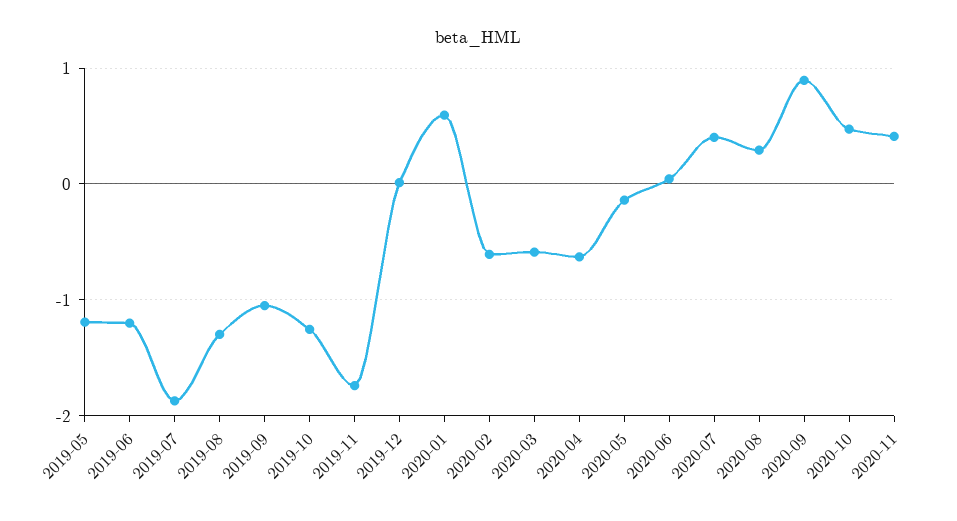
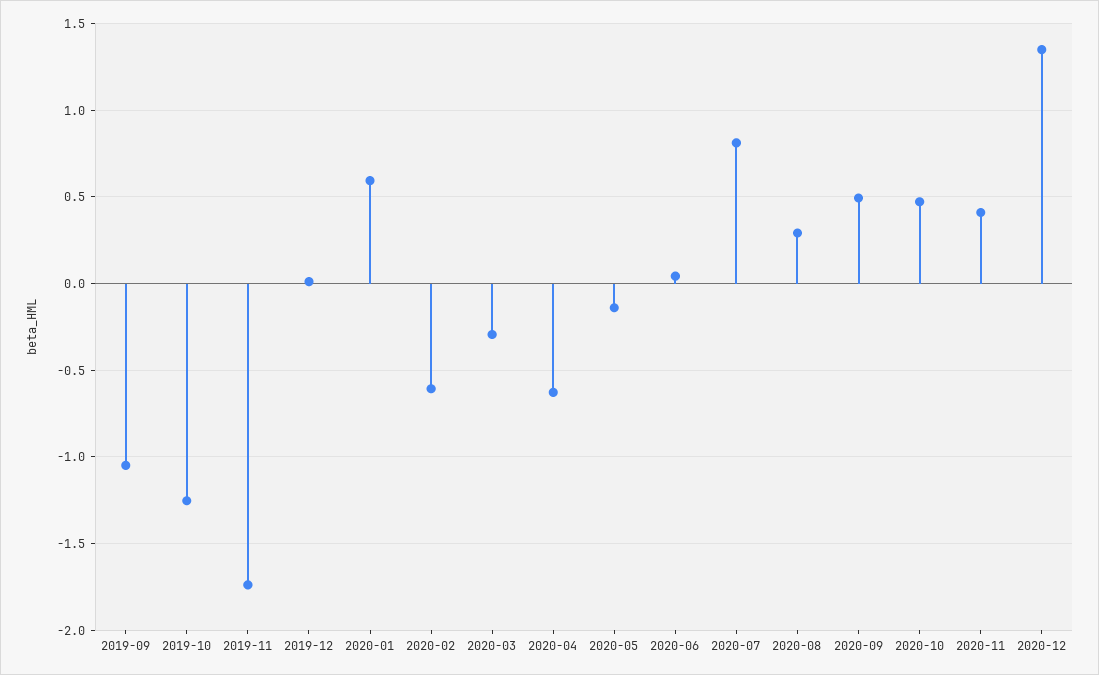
2019-05: -1.2 -> none
2019-06: -1.2 -> none
2019-07: -1.9 -> none
2019-08: -1.3 -> none
2020-03: -0.6 -> -0.3
2020-07: 0.4 -> 0.8
2020-09: 0.9 -> 0.5
2020-12: none -> 1.35

